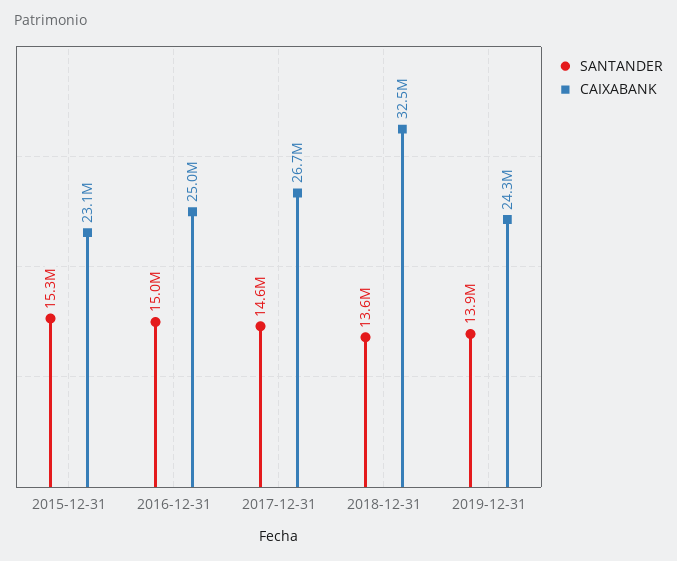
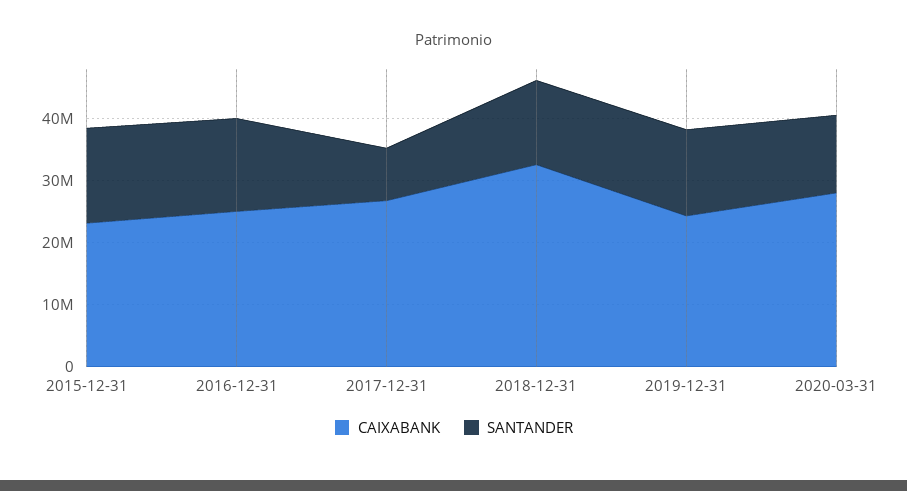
SANTANDER, 2017-12-31: 14600000 -> 8000000
CAIXABANK, 2020-03-31: none -> 28000000
SANTANDER, 2020-03-31: none -> 12000000

